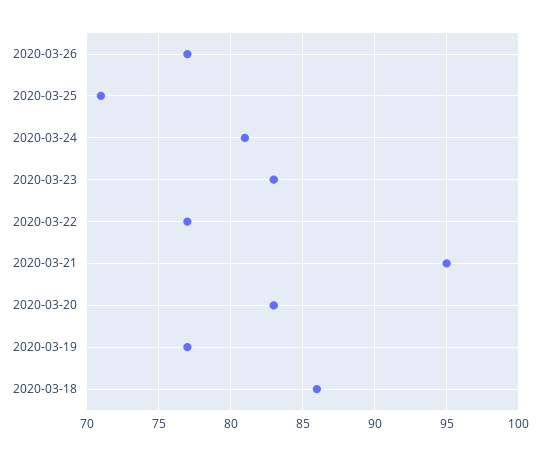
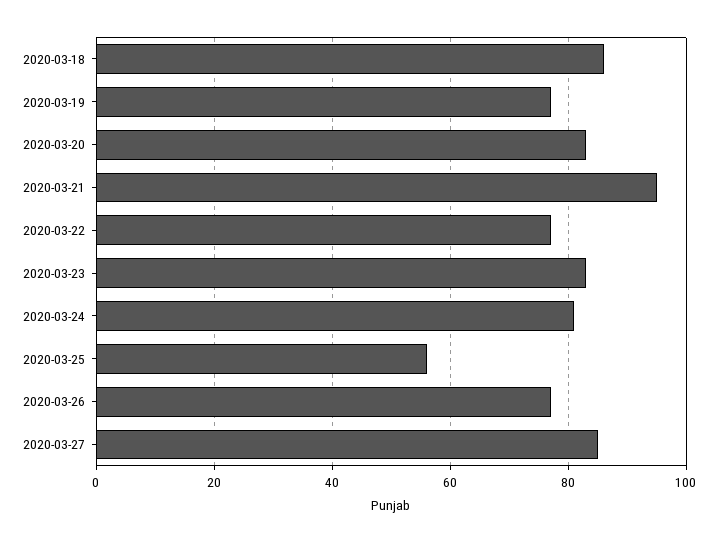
2020-03-25: 71 -> 55
2020-03-27: none -> 85

